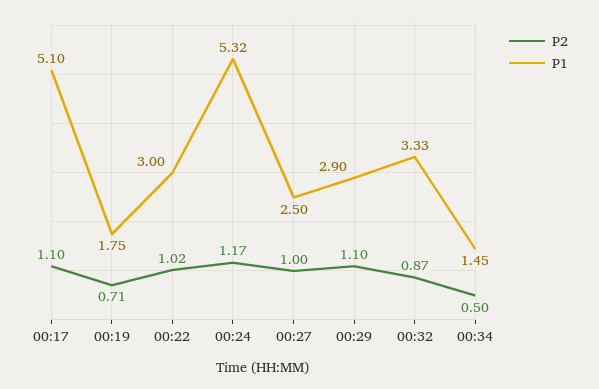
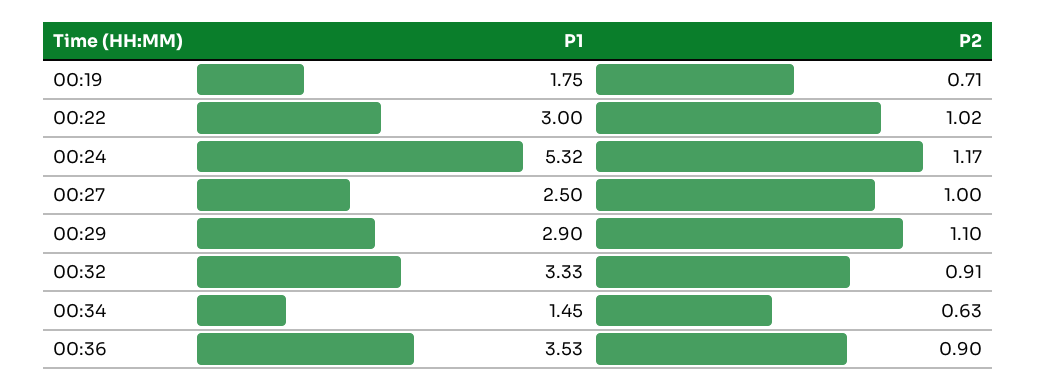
P2, 00:17: 1.1 -> none
P1, 00:17: 5.1 -> none
P2, 00:32: 0.87 -> 0.91
P2, 00:34: 0.5 -> 0.63
P1, 00:36: none -> 3.53
P2, 00:36: none -> 0.9

